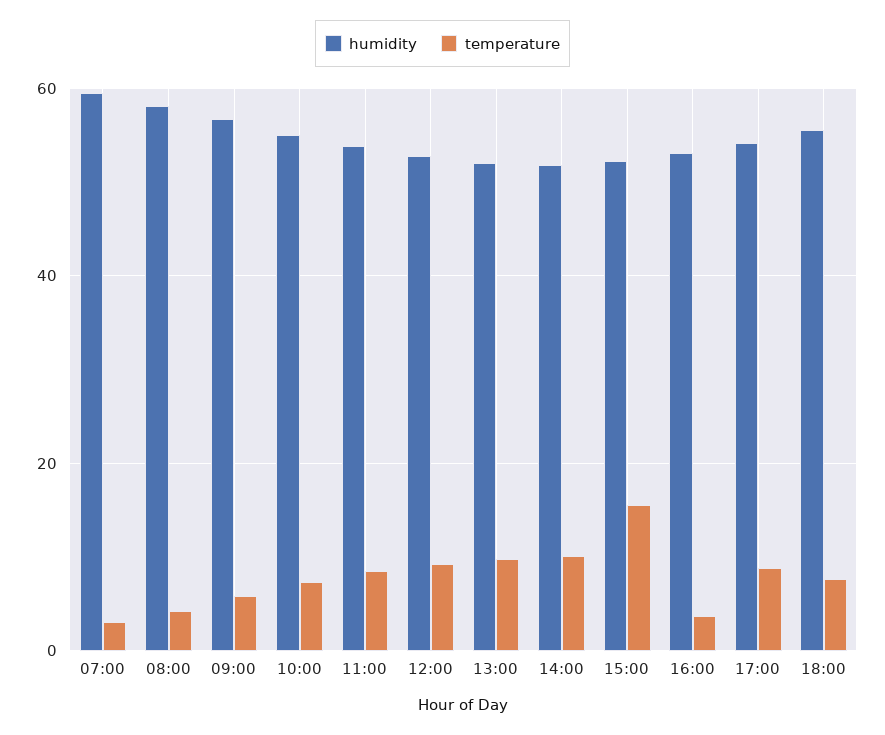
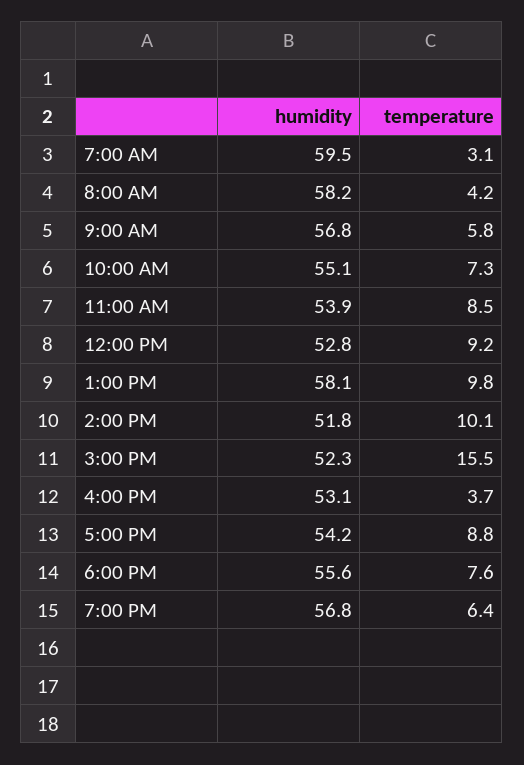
humidity, 13:00: 52 -> 58.1
humidity, 7:00 PM: none -> 56.8
temperature, 7:00 PM: none -> 6.4

